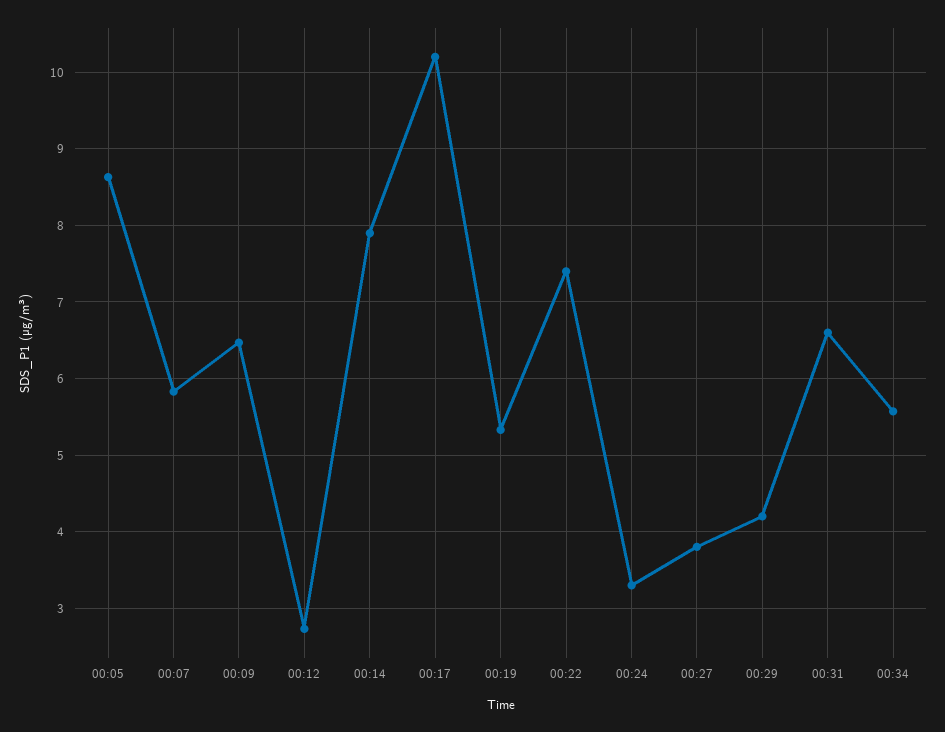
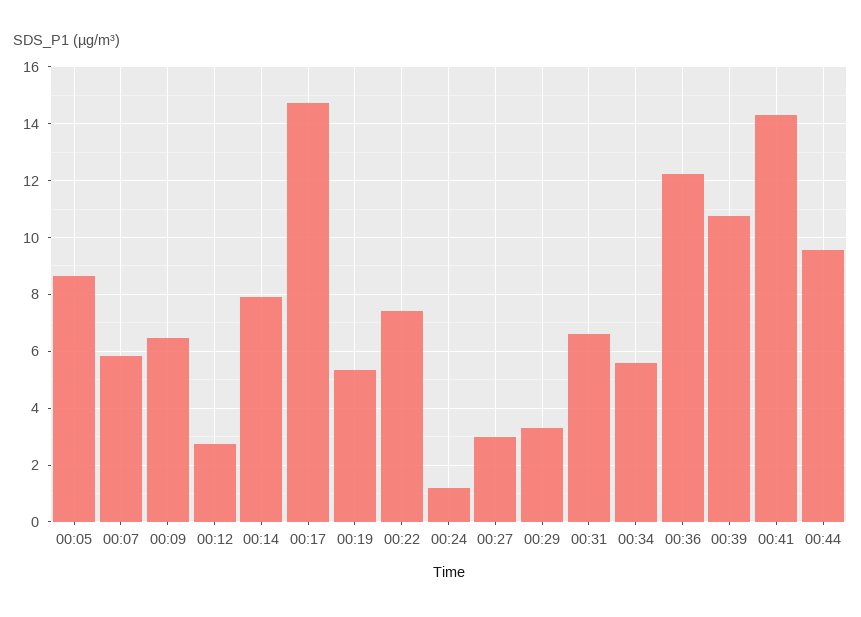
00:17: 10.2 -> 14.75
00:24: 3.3 -> 1.25
00:27: 3.8 -> 3
00:29: 4.2 -> 3.25
00:36: none -> 12.25
00:39: none -> 10.75
00:41: none -> 14.25
00:44: none -> 9.5

